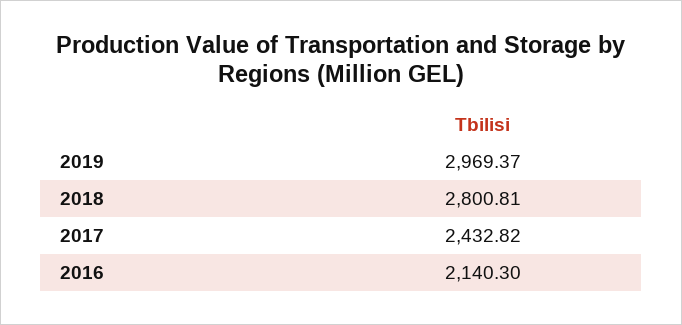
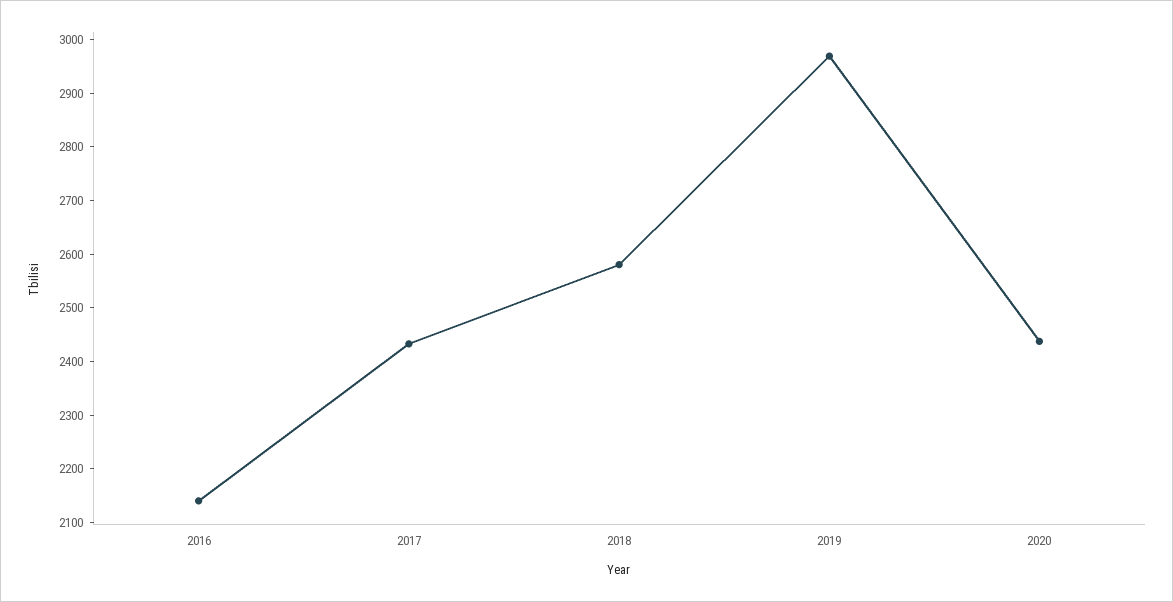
2018: 2800.81 -> 2580
2020: none -> 2440

